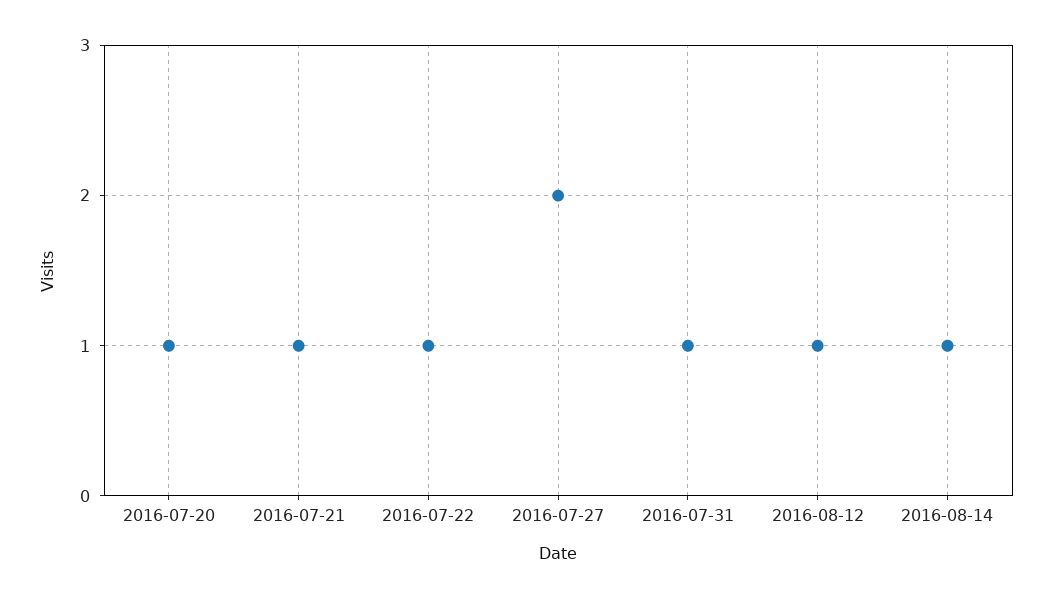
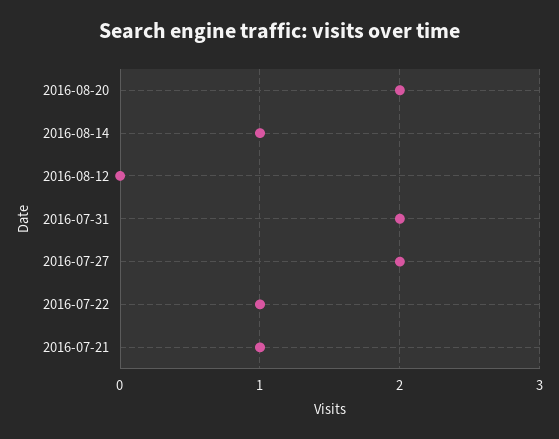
2016-07-20: 1 -> none
2016-07-31: 1 -> 2
2016-08-12: 1 -> 0
2016-08-20: none -> 2

